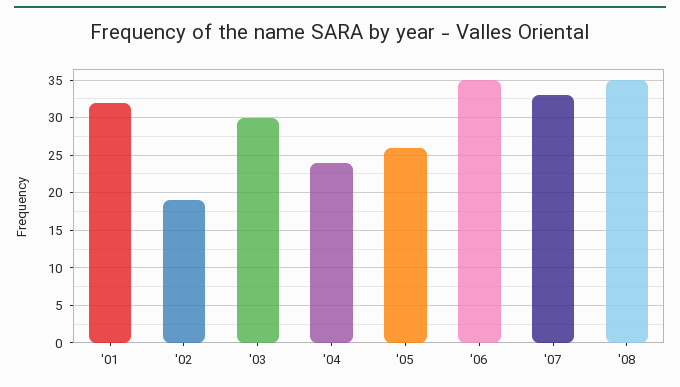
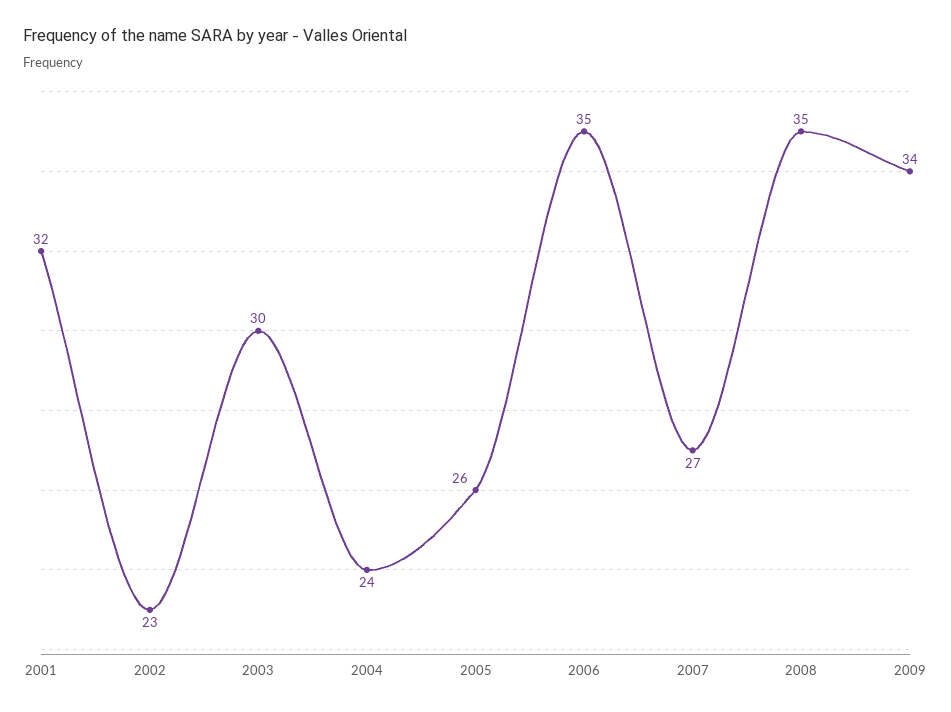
'02: 19 -> 23
'07: 33 -> 27
2009: none -> 34

